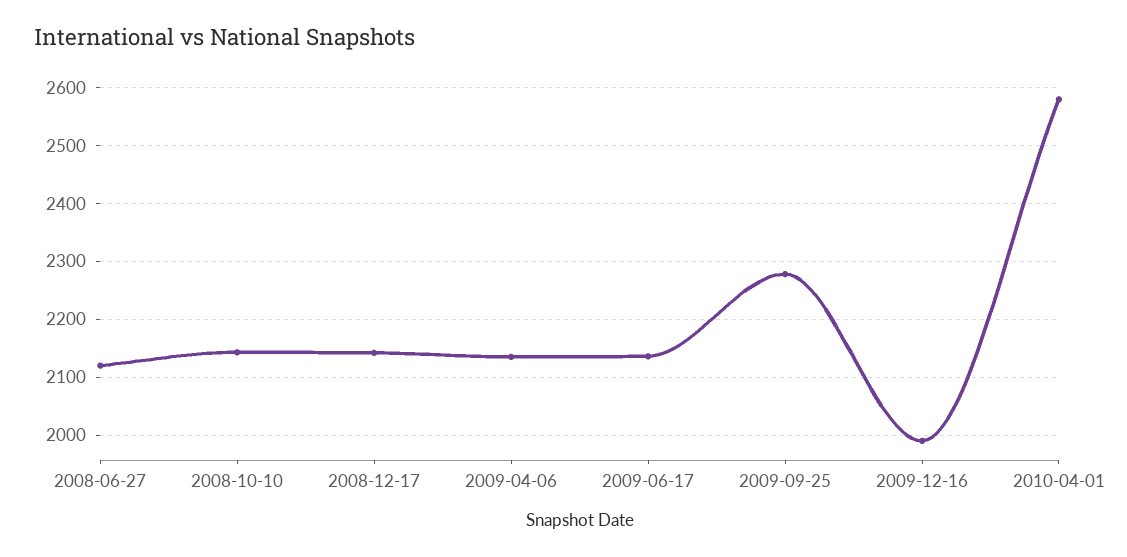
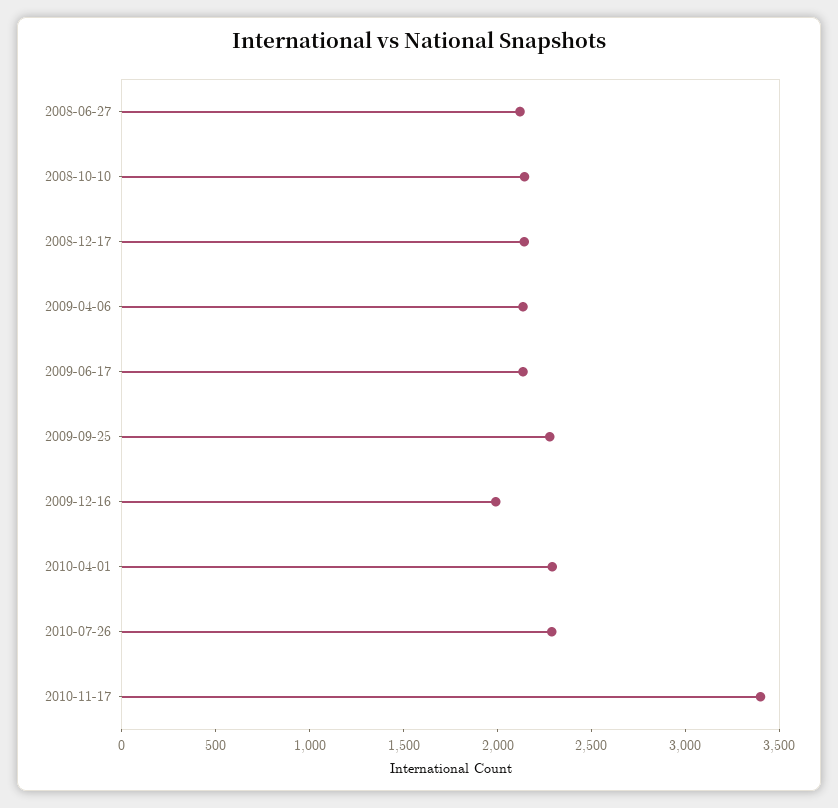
2010-04-01: 2580 -> 2300
2010-07-26: none -> 2300
2010-11-17: none -> 3400

